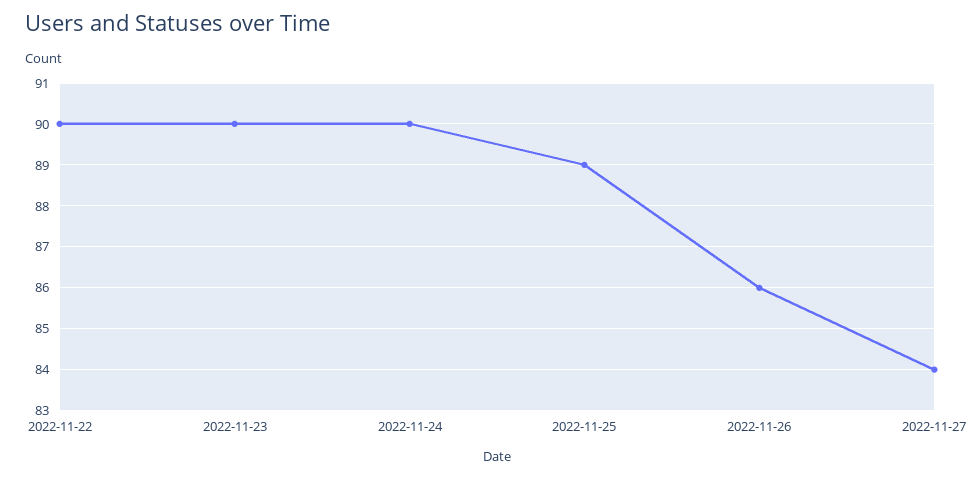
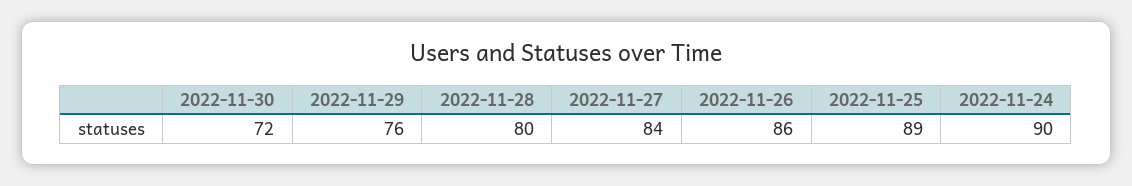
2022-11-22: 90 -> none
2022-11-23: 90 -> none
2022-11-30: none -> 72
2022-11-29: none -> 76
2022-11-28: none -> 80

